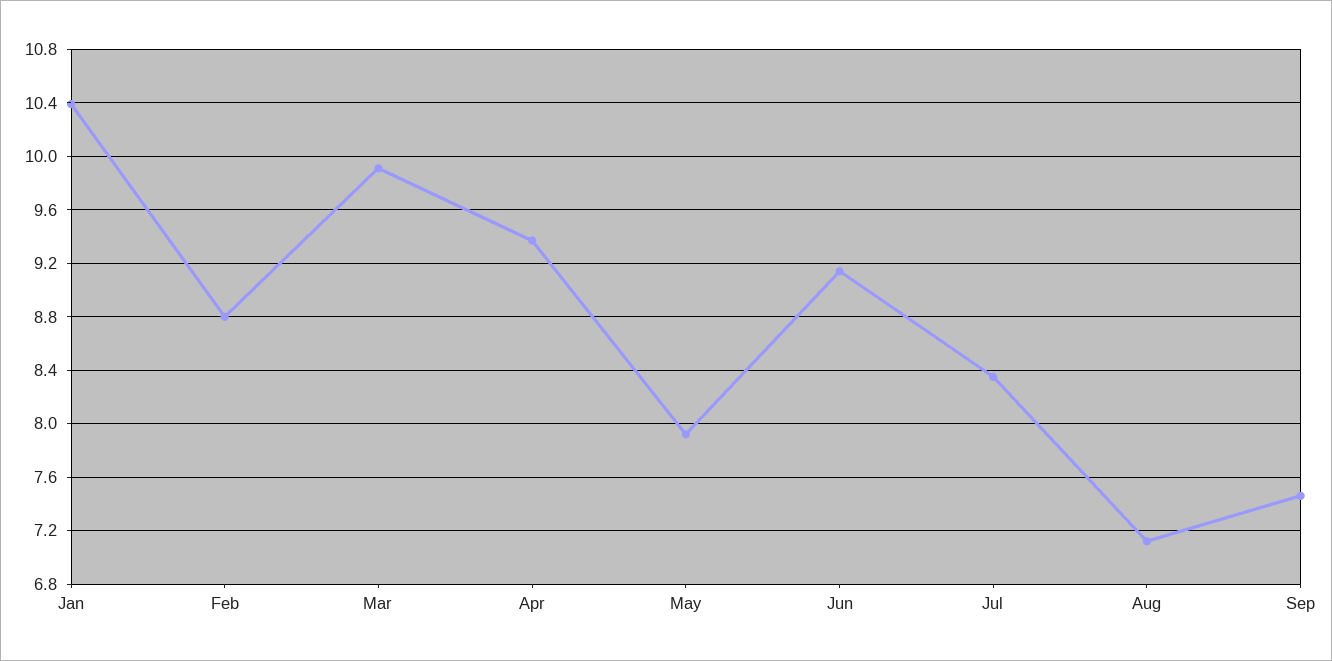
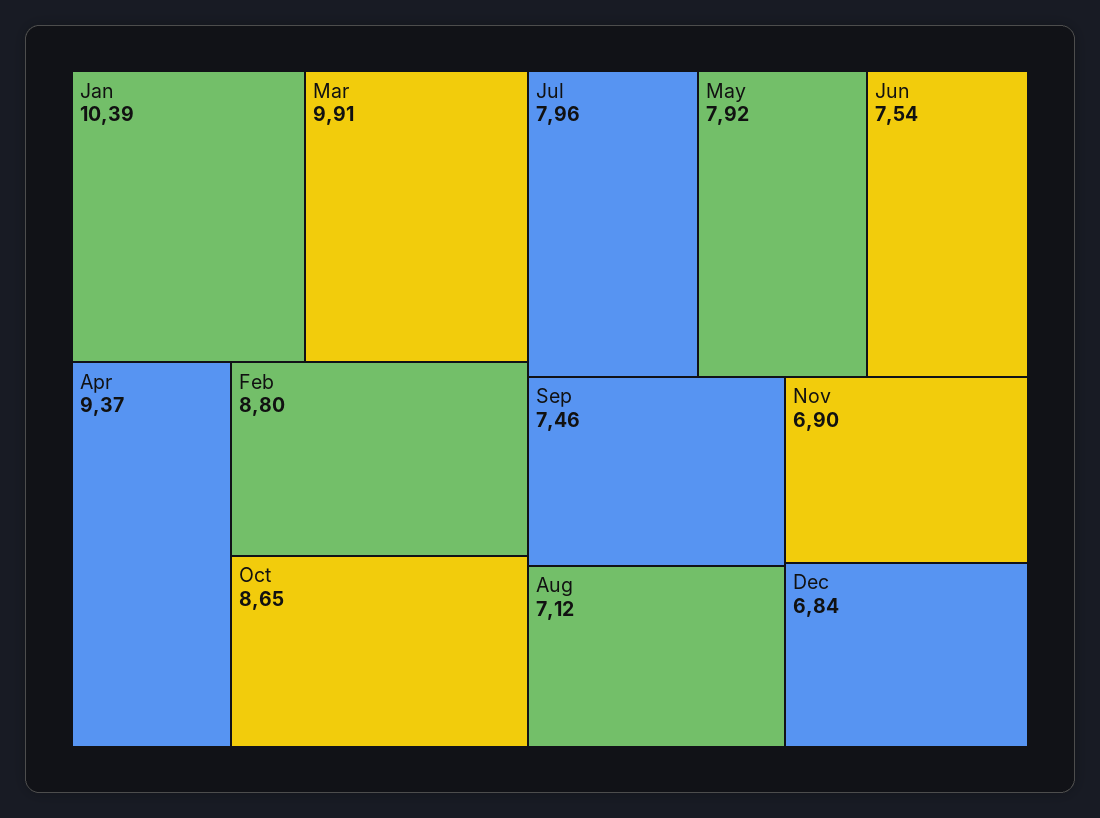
Jun: 9.15 -> 7.54
Jul: 8.35 -> 7.96
Oct: none -> 8.65
Nov: none -> 6.9
Dec: none -> 6.84

